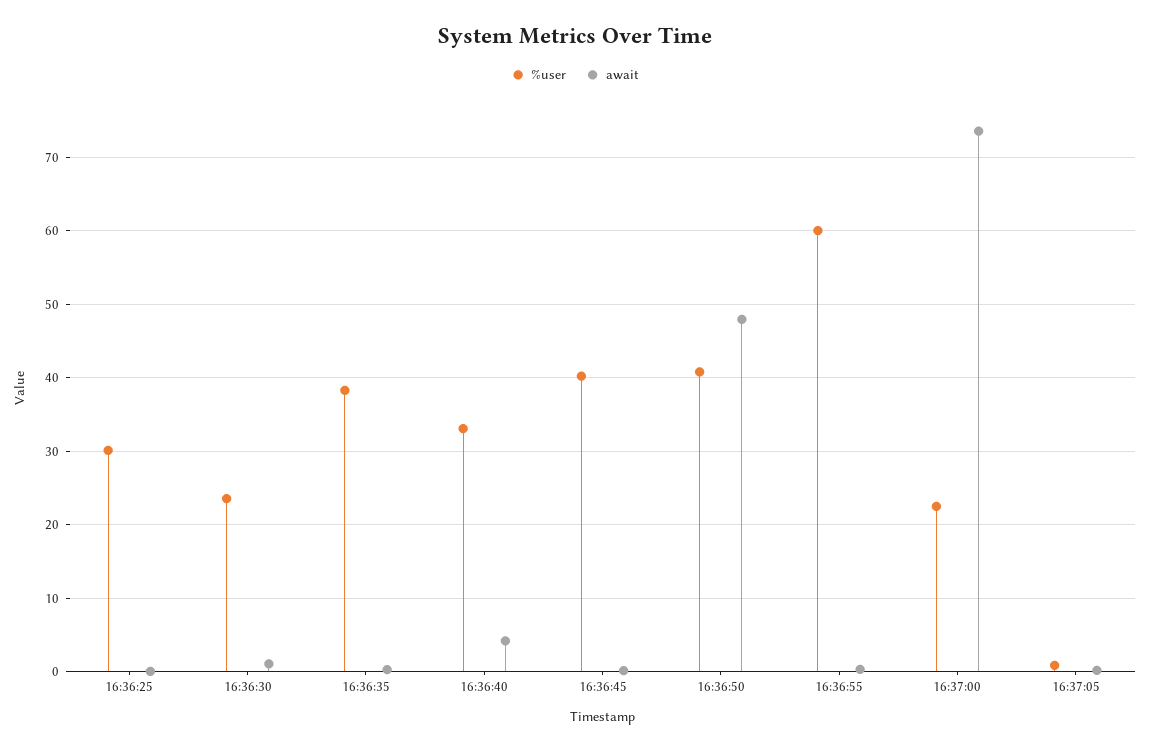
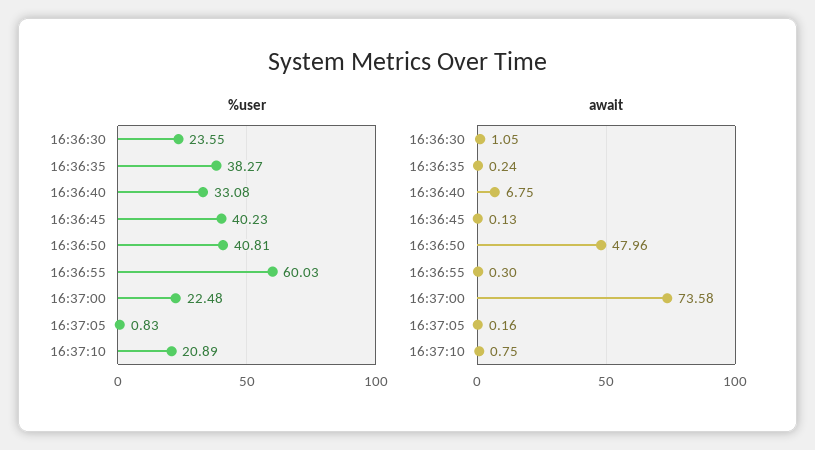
%user, 16:36:25: 30 -> none
await, 16:36:25: 0 -> none
await, 16:36:40: 4 -> 6.75
%user, 16:37:10: none -> 20.89
await, 16:37:10: none -> 0.75

